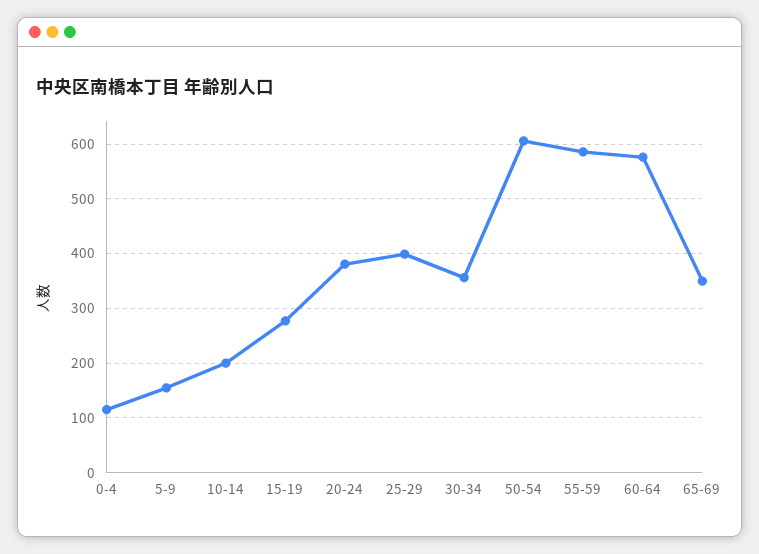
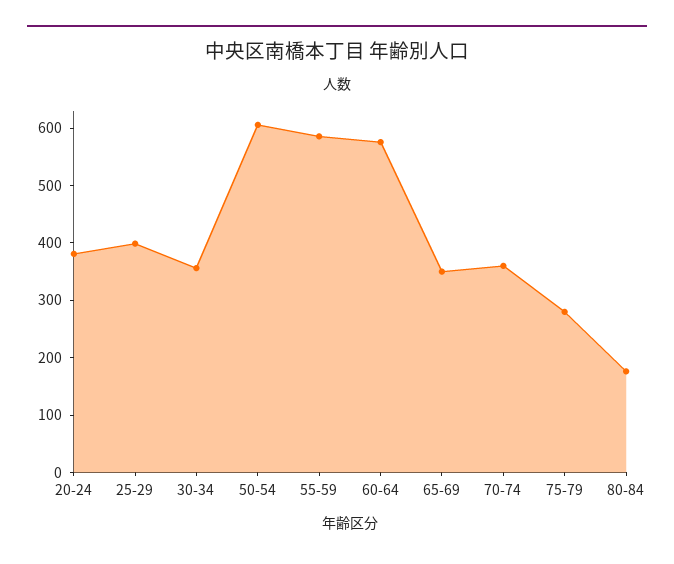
0-4: 120 -> none
5-9: 160 -> none
10-14: 200 -> none
15-19: 280 -> none
70-74: none -> 360
75-79: none -> 280
80-84: none -> 180

